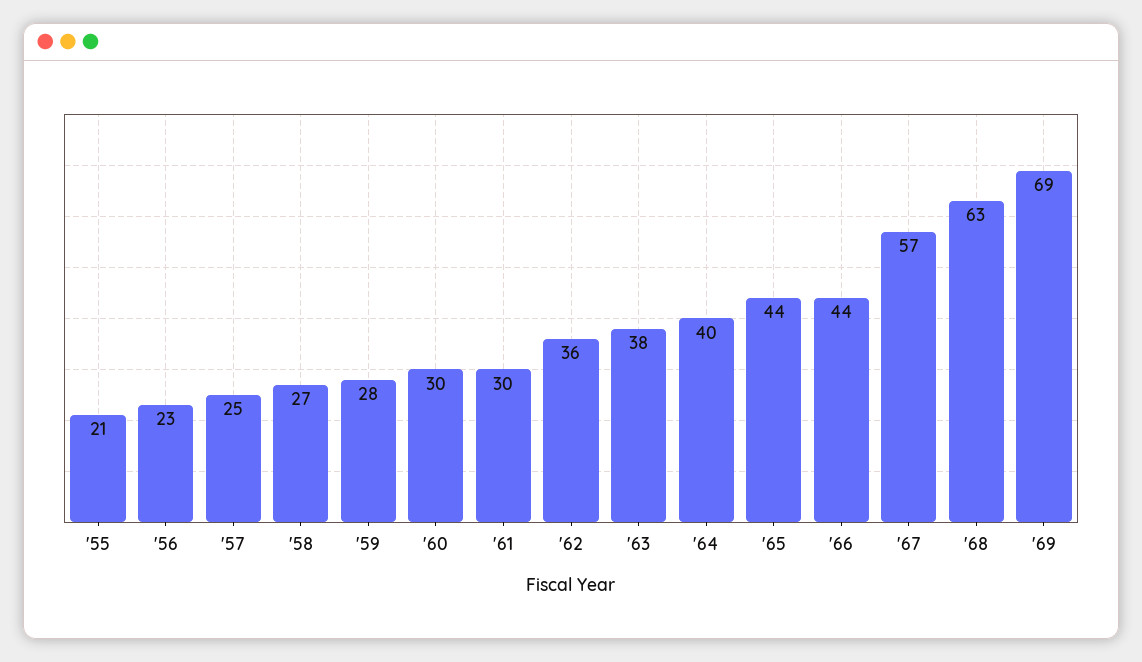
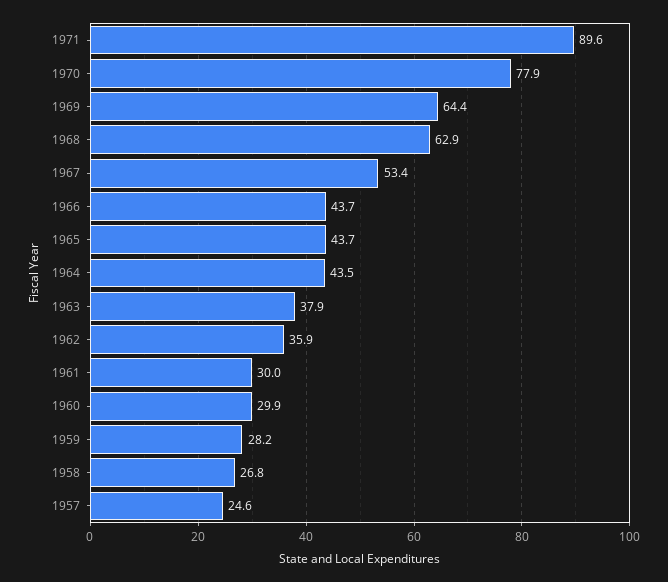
'55: 21 -> none
'56: 23 -> none
'64: 40 -> 43.5
'67: 57 -> 53.4
'69: 69 -> 64.4
1971: none -> 89.6
1970: none -> 77.9

